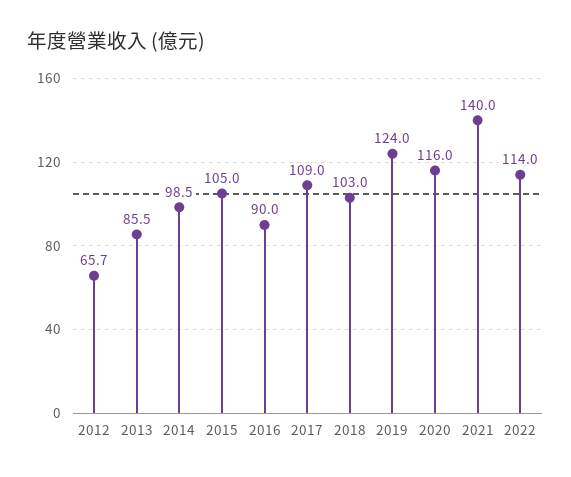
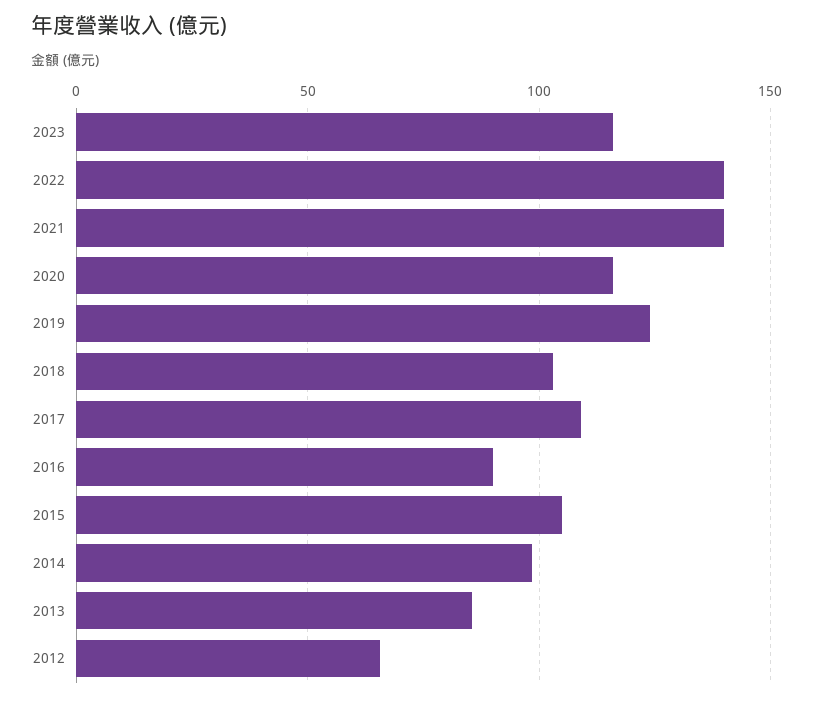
2022: 114 -> 140
2023: none -> 115

